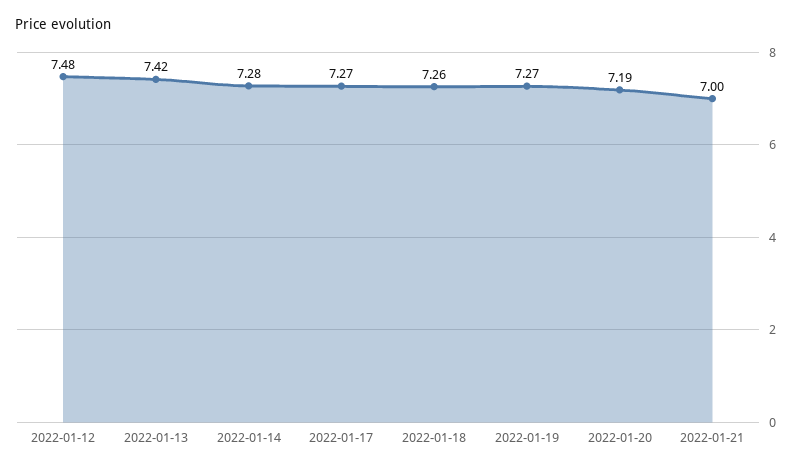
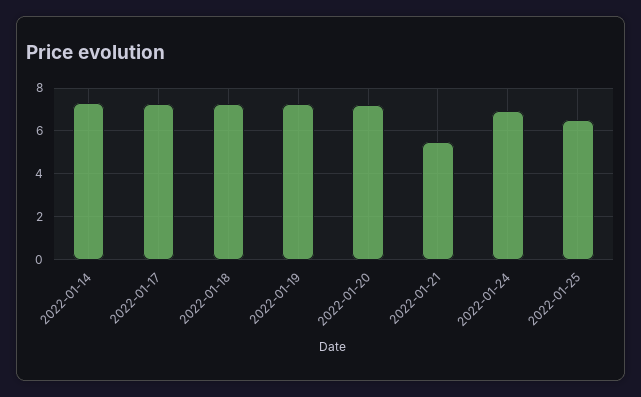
2022-01-12: 7.48 -> none
2022-01-13: 7.42 -> none
2022-01-21: 7 -> 5.5
2022-01-24: none -> 7
2022-01-25: none -> 6.5

